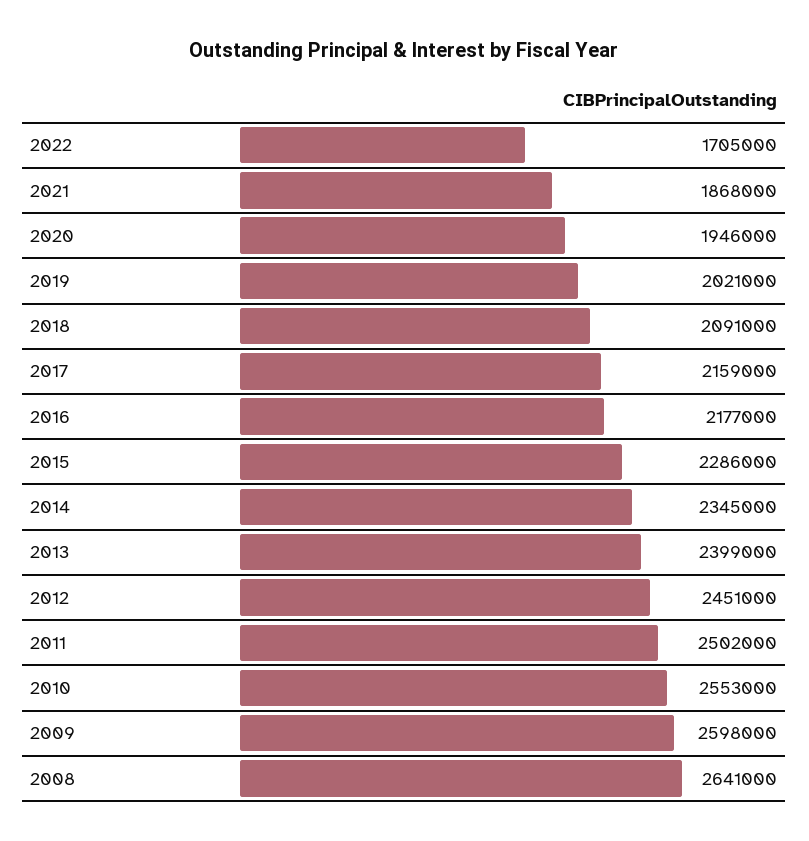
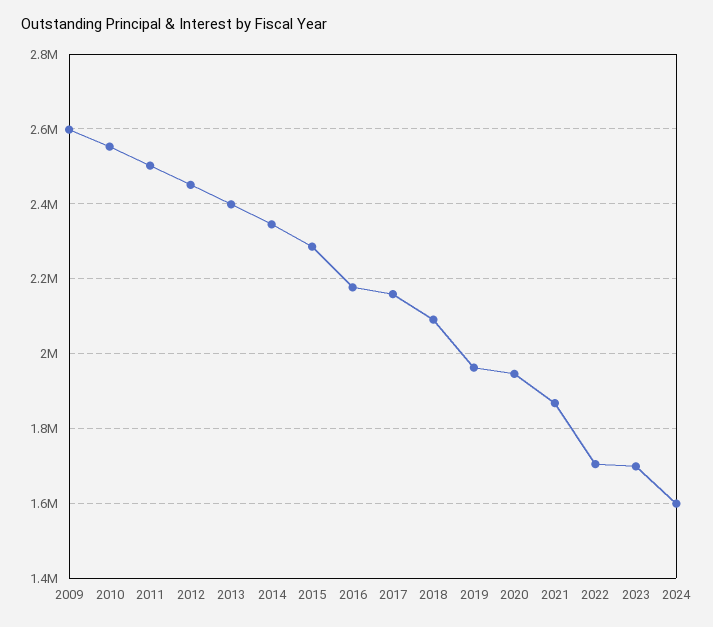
2019: 2021000 -> 1960000
2008: 2641000 -> none
2023: none -> 1700000
2024: none -> 1600000

